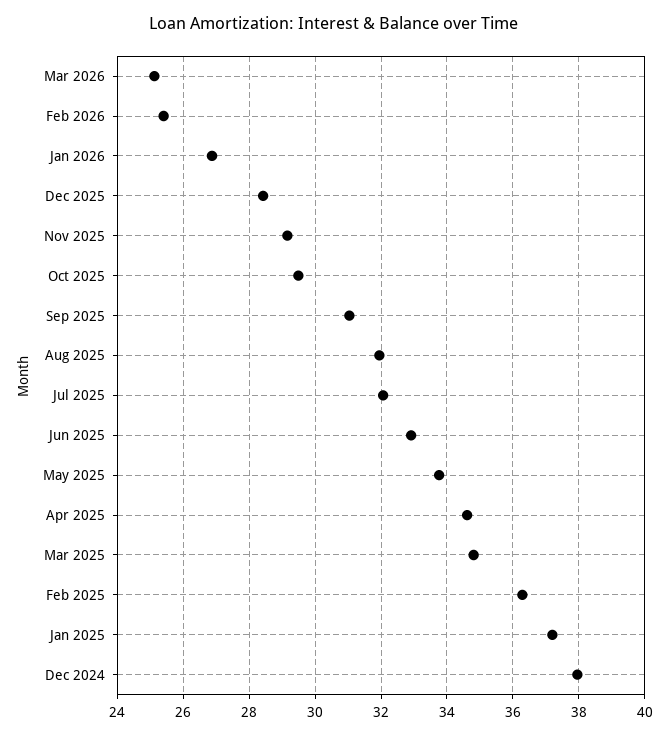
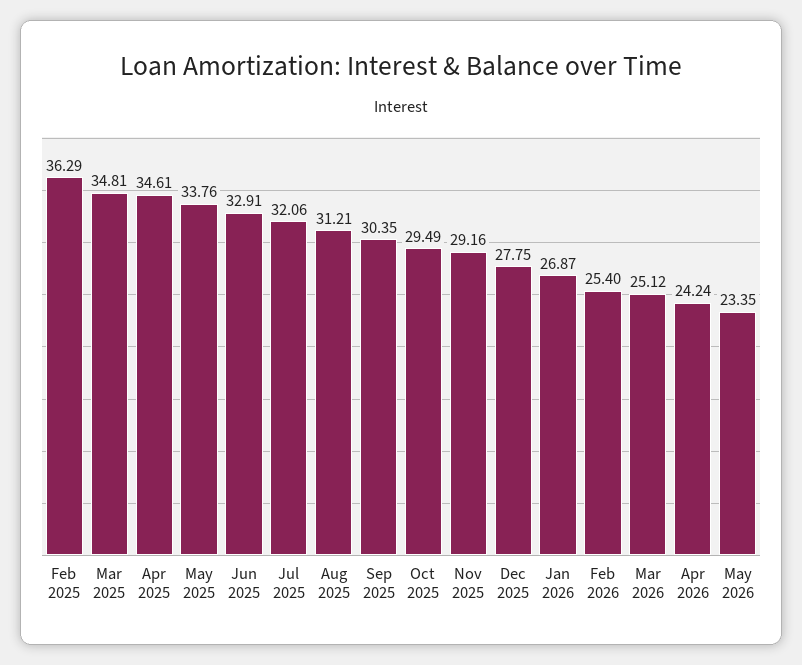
Dec 2025: 28.4 -> 27.75
Sep 2025: 31 -> 30.35
Aug 2025: 32 -> 31.21
Jan 2025: 37.2 -> none
Dec 2024: 38 -> none
Apr 2026: none -> 24.24
May 2026: none -> 23.35

